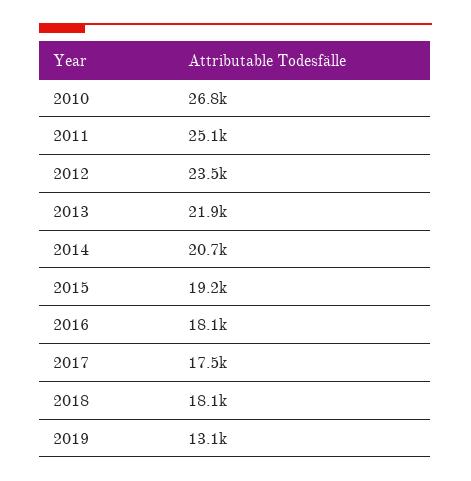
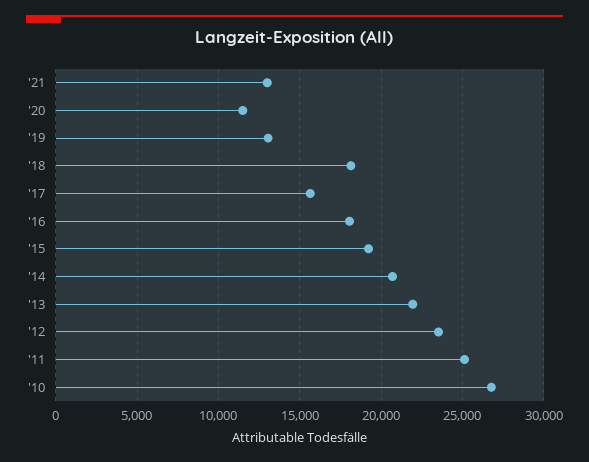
2017: 17500 -> 15500
'21: none -> 13000
'20: none -> 11500

